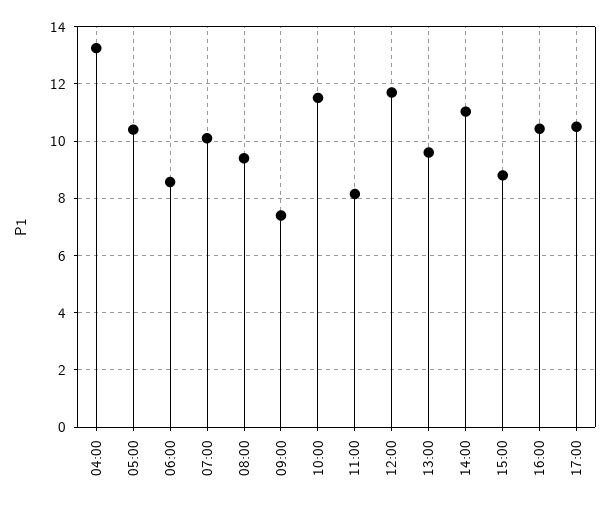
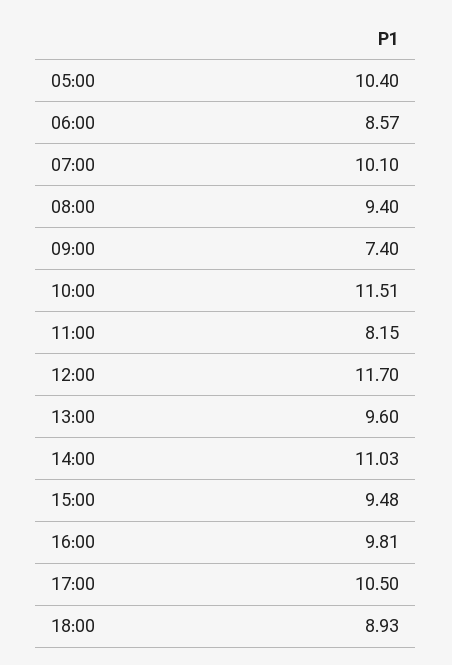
04:00: 13.25 -> none
15:00: 8.75 -> 9.48
16:00: 10.5 -> 9.81
18:00: none -> 8.93

